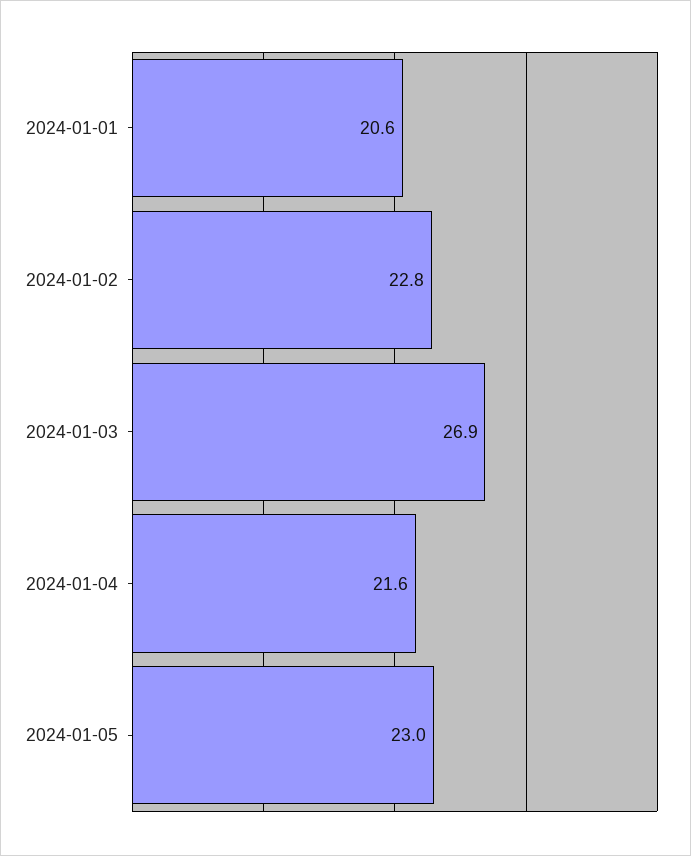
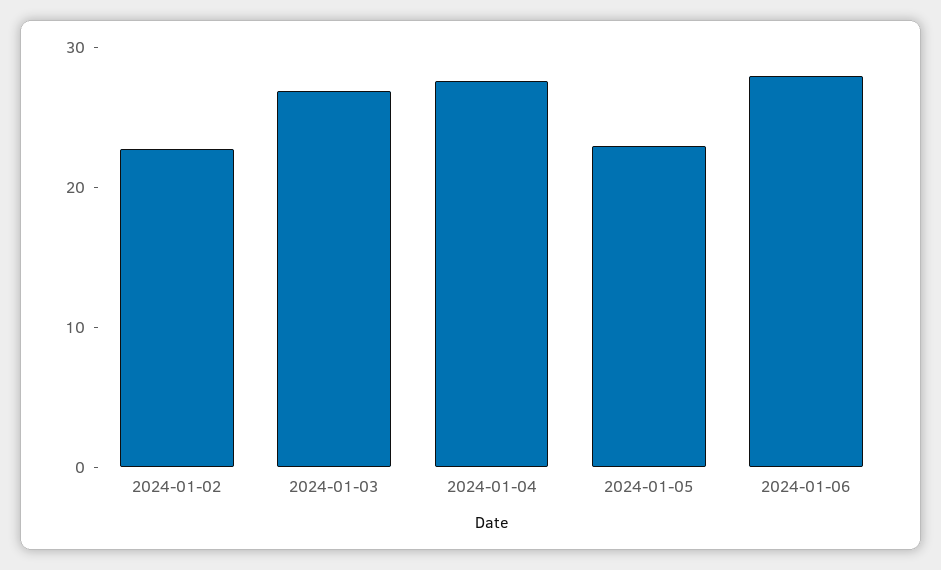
2024-01-01: 20.6 -> none
2024-01-04: 21.6 -> 28
2024-01-06: none -> 28

